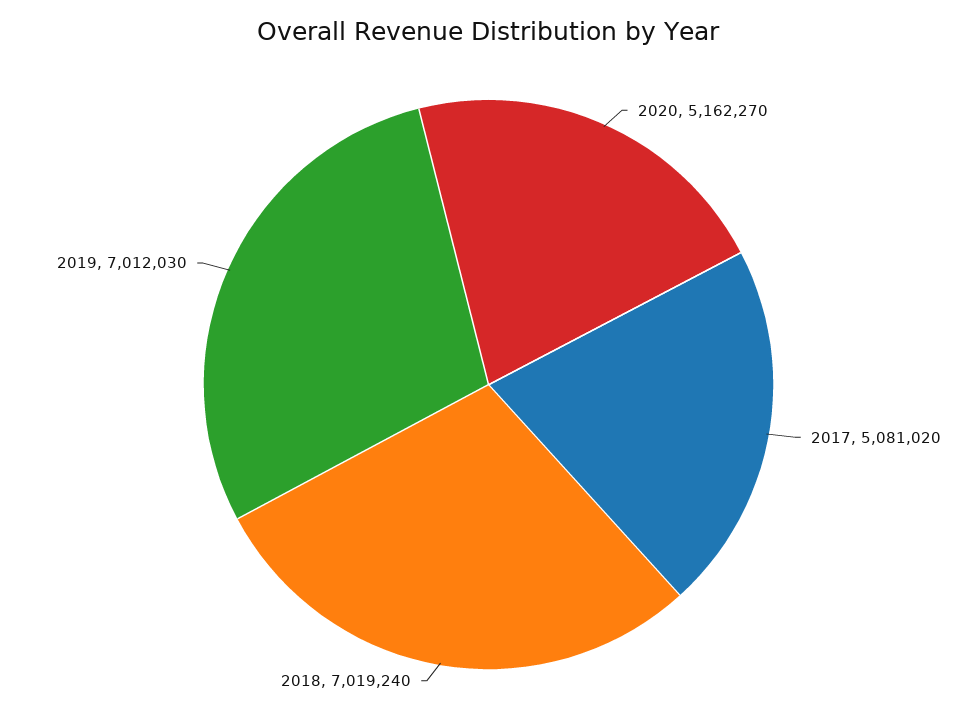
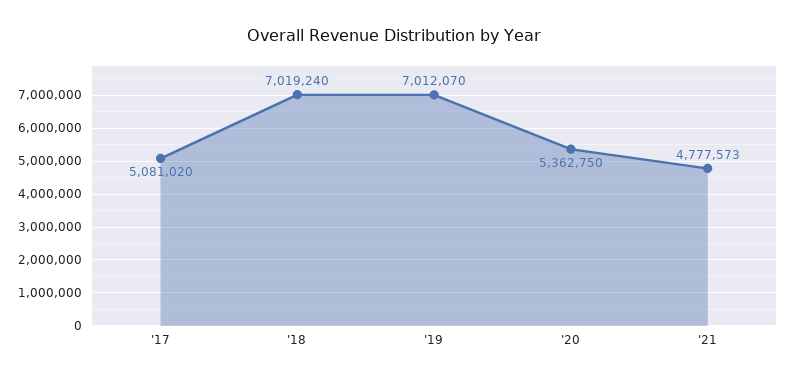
2020: 5162270 -> 5362750
2019: 7012030 -> 7012070
'21: none -> 4777573

